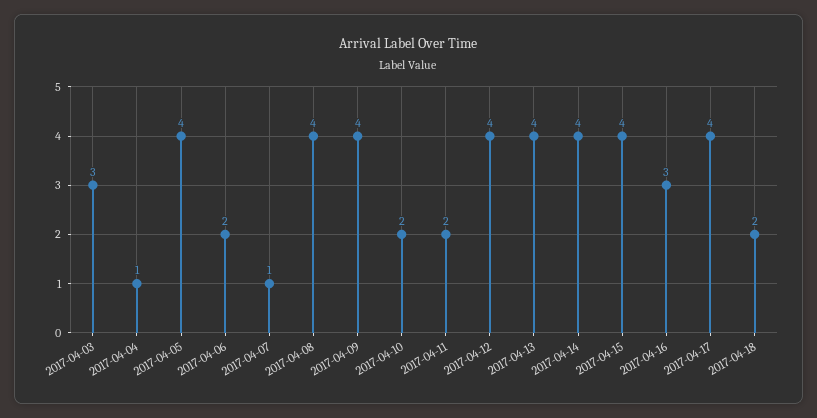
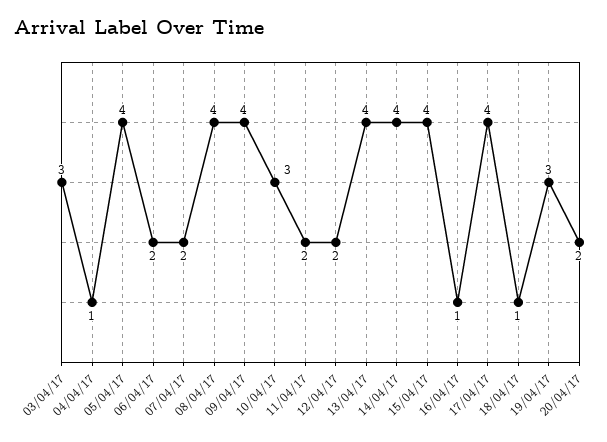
2017-04-07: 1 -> 2
2017-04-10: 2 -> 3
2017-04-12: 4 -> 2
2017-04-16: 3 -> 1
2017-04-18: 2 -> 1
19/04/17: none -> 3
20/04/17: none -> 2

